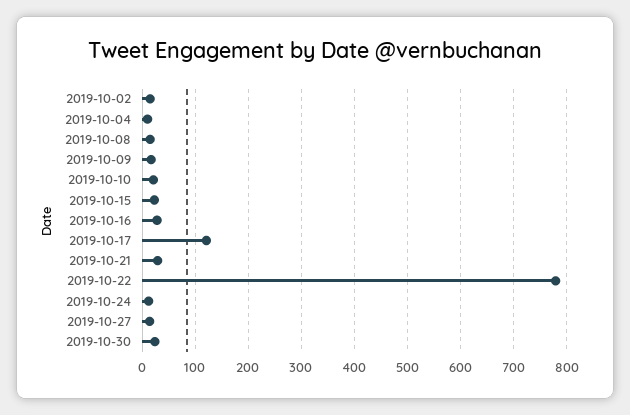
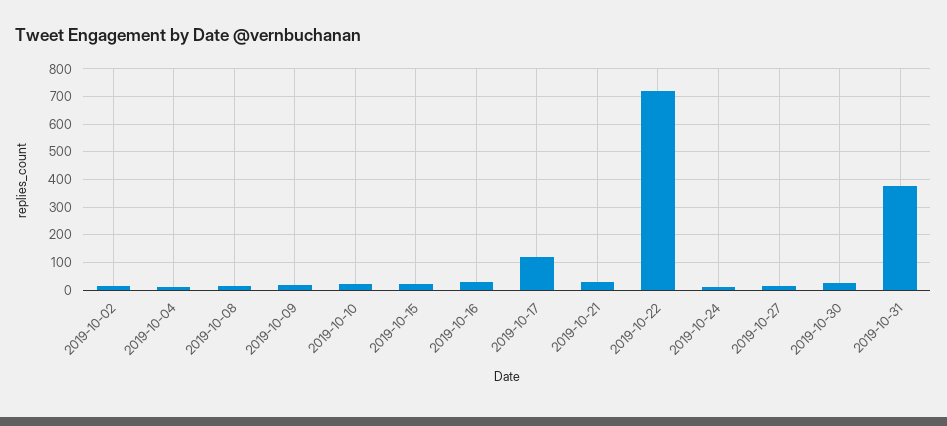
2019-10-22: 780 -> 725
2019-10-31: none -> 375

